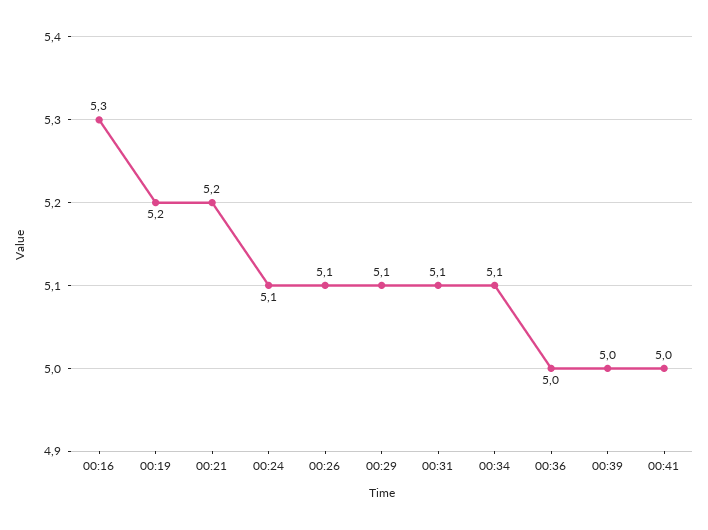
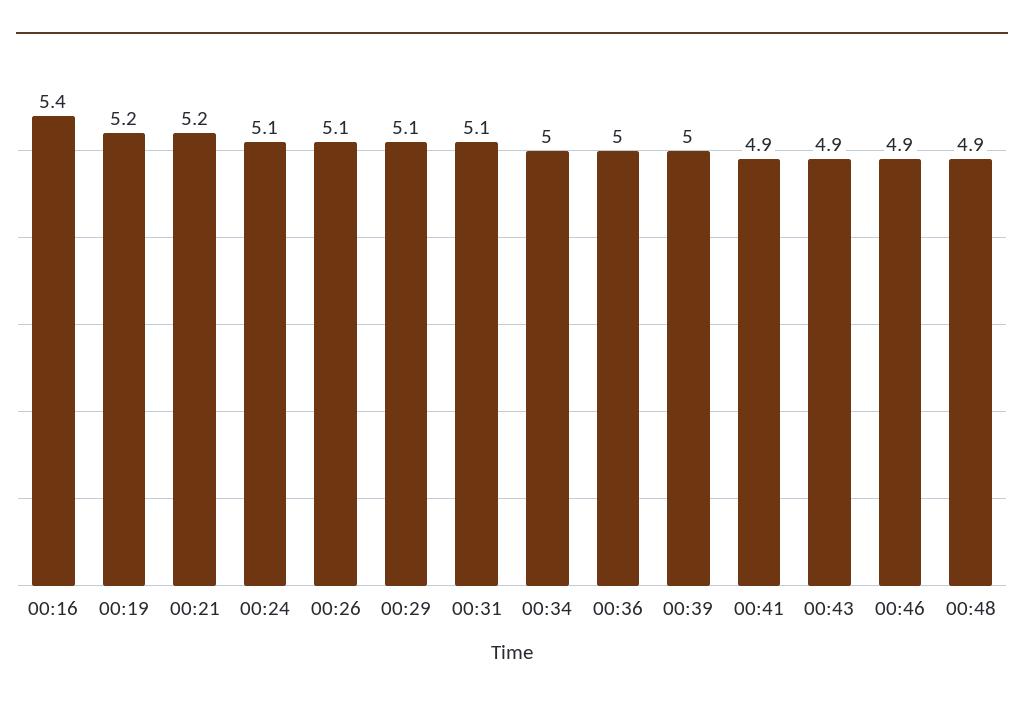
00:16: 5.3 -> 5.4
00:34: 5.1 -> 5
00:41: 5 -> 4.9
00:43: none -> 4.9
00:46: none -> 4.9
00:48: none -> 4.9

